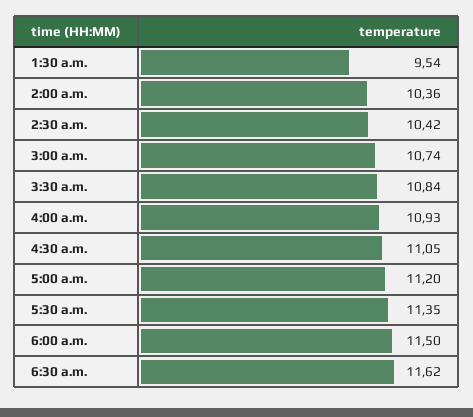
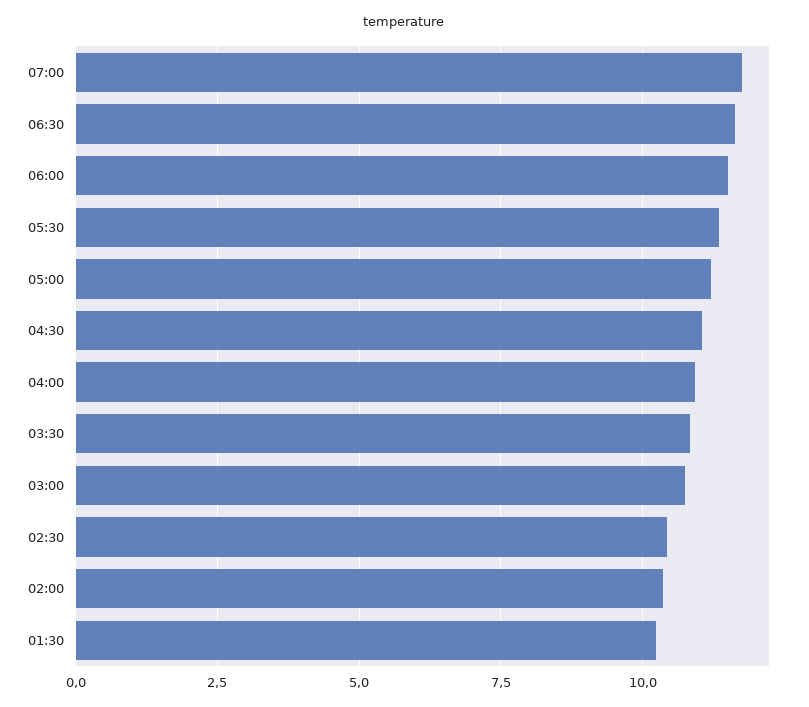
1:30 a.m.: 9.54 -> 10.25
07:00: none -> 11.75

